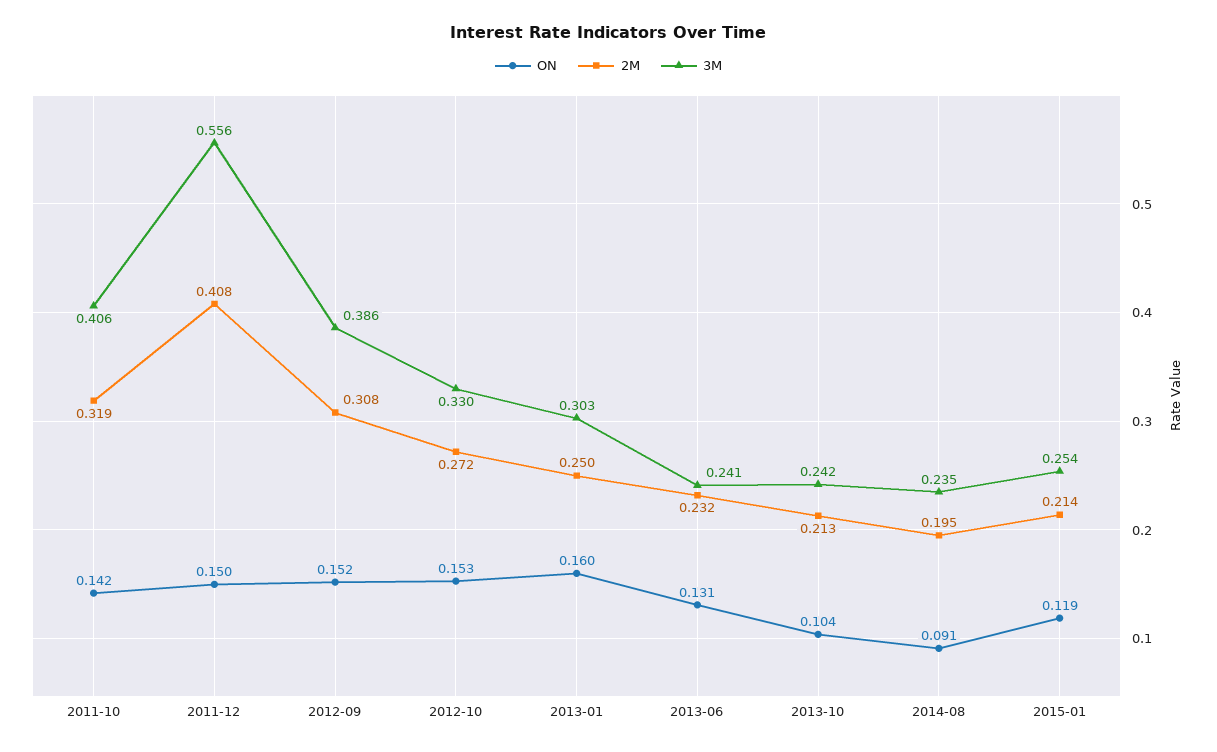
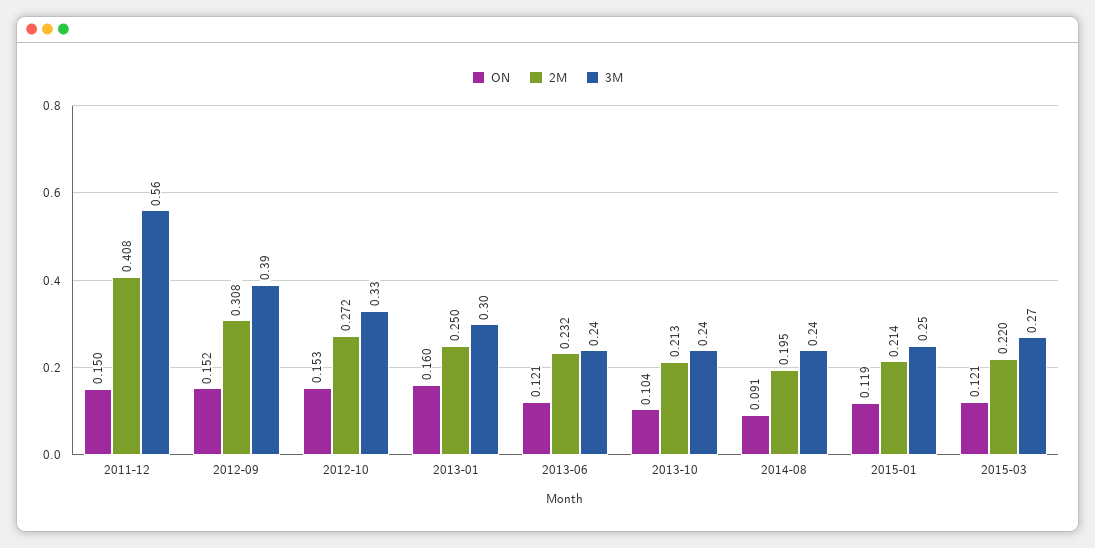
ON, 2011-10: 0.142 -> none
2M, 2011-10: 0.319 -> none
3M, 2011-10: 0.406 -> none
ON, 2013-06: 0.131 -> 0.121
ON, 2015-03: none -> 0.121
2M, 2015-03: none -> 0.22
3M, 2015-03: none -> 0.27

